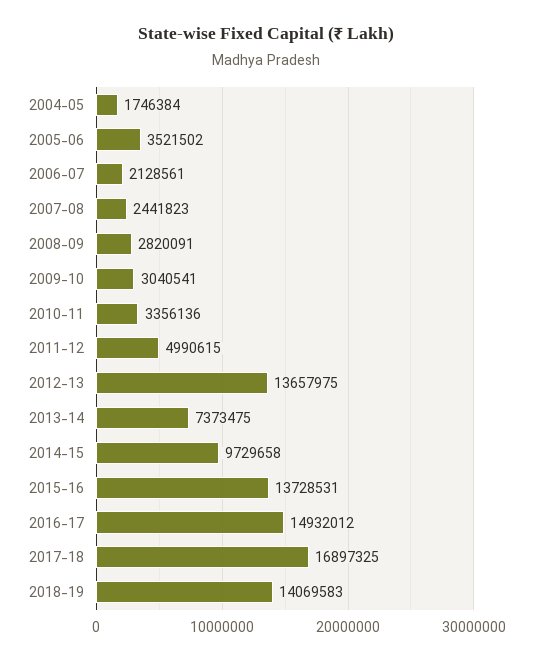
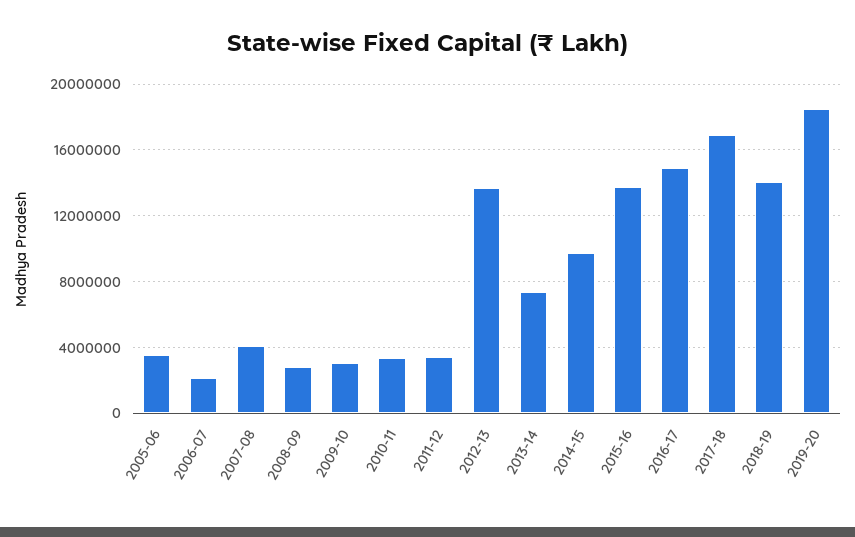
2004-05: 1746384 -> none
2007-08: 2441823 -> 4000000
2011-12: 4990615 -> 3500000
2019-20: none -> 18500000

